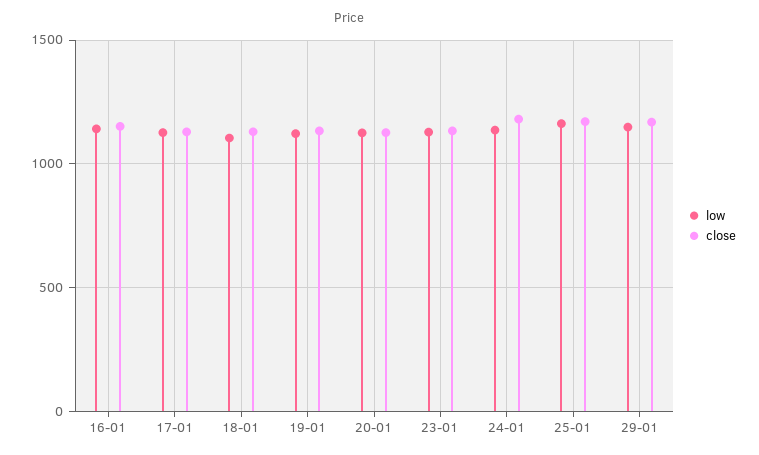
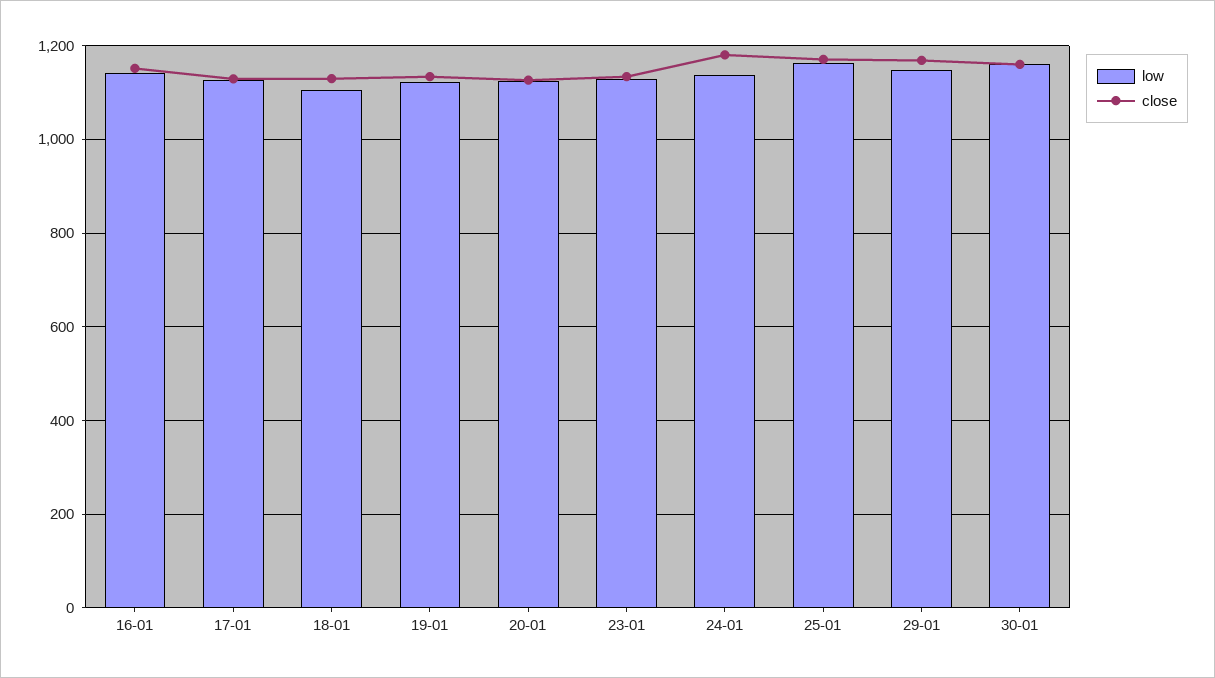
low, 30-01: none -> 1160
close, 30-01: none -> 1160

